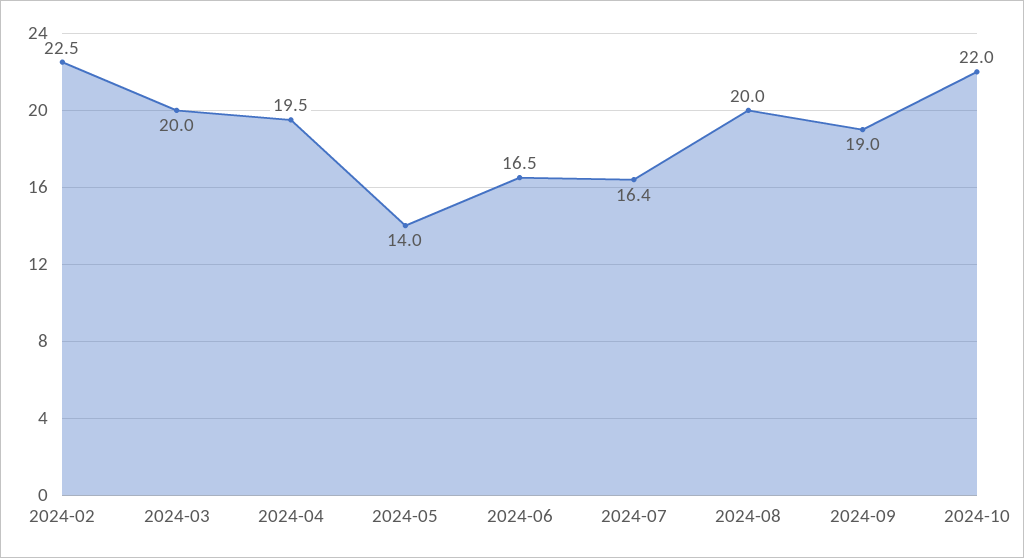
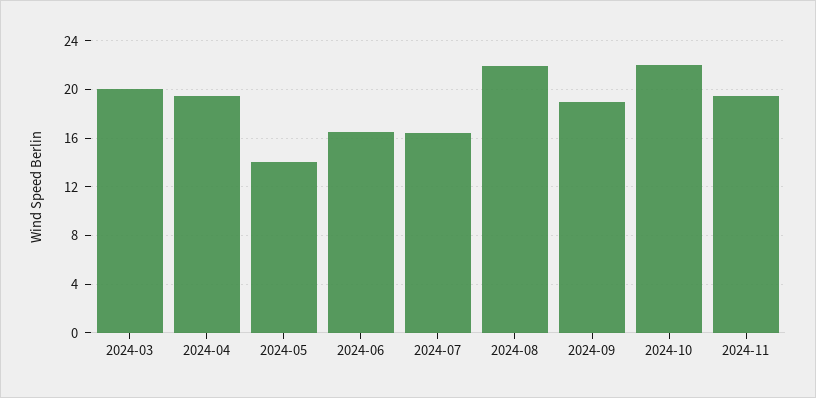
2024-02: 22.5 -> none
2024-08: 20 -> 22
2024-11: none -> 19.5

